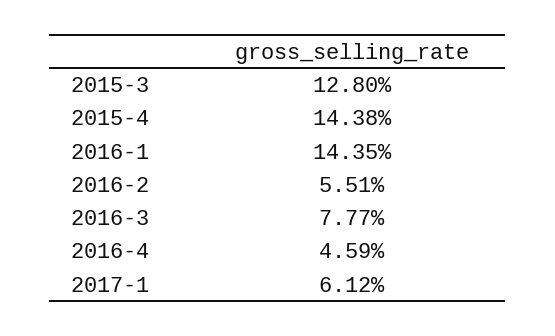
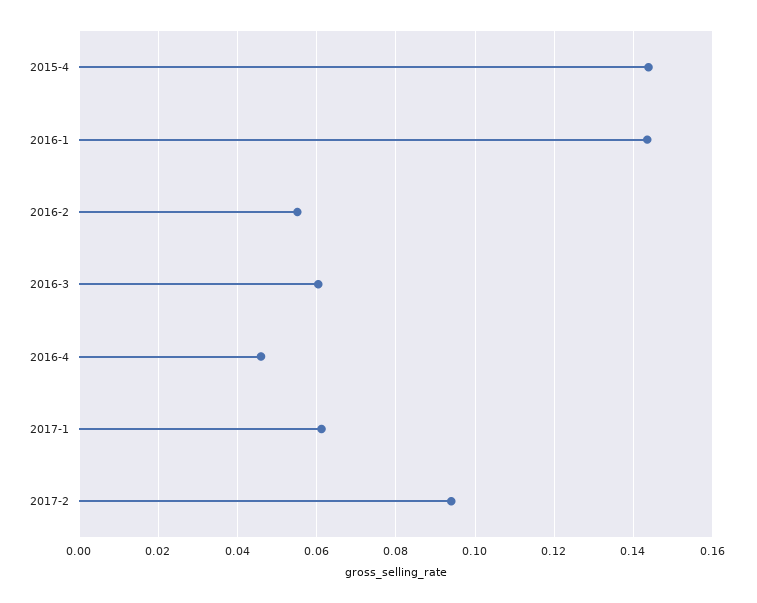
2015-3: 0.128 -> none
2016-3: 0.0777 -> 0.06
2017-2: none -> 0.094

